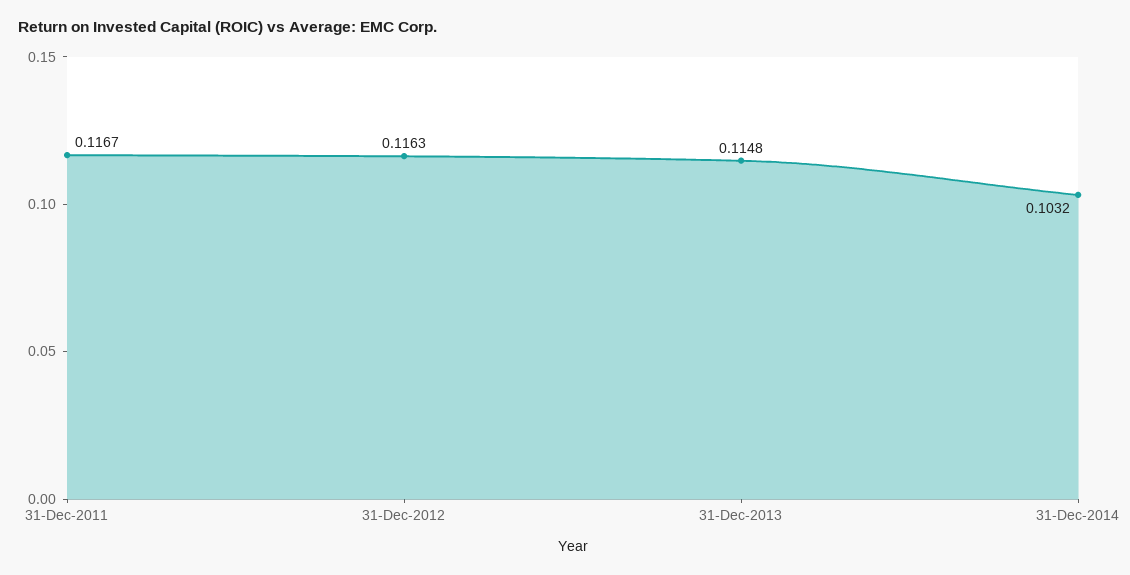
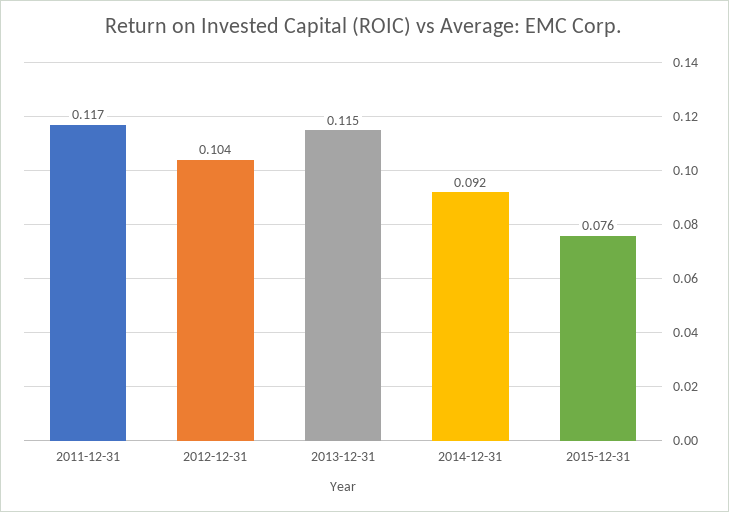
31-Dec-2012: 0.1163 -> 0.104
31-Dec-2014: 0.1032 -> 0.092
2015-12-31: none -> 0.076

